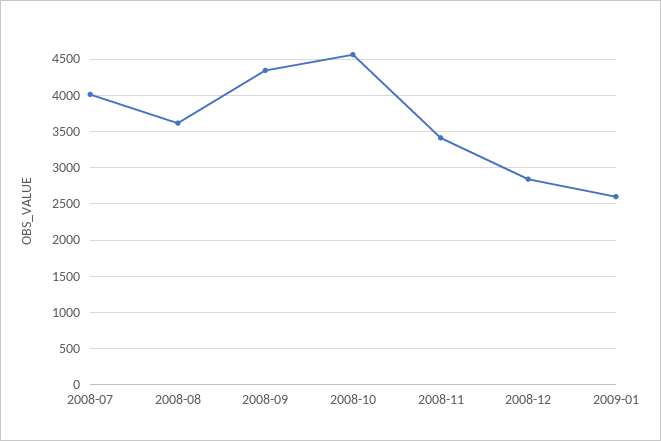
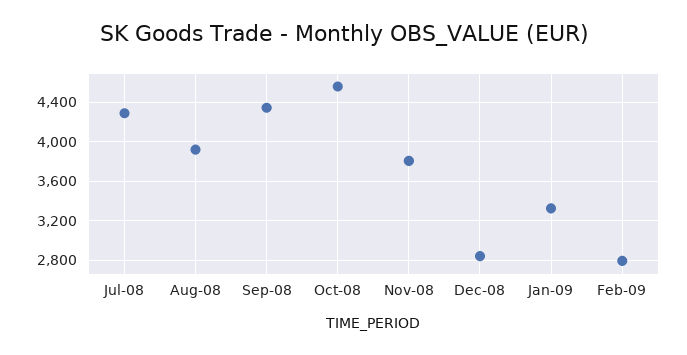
2008-07: 4000 -> 4300
2008-08: 3600 -> 3900
2008-11: 3400 -> 3800
2009-01: 2600 -> 3300
Feb-09: none -> 2800

